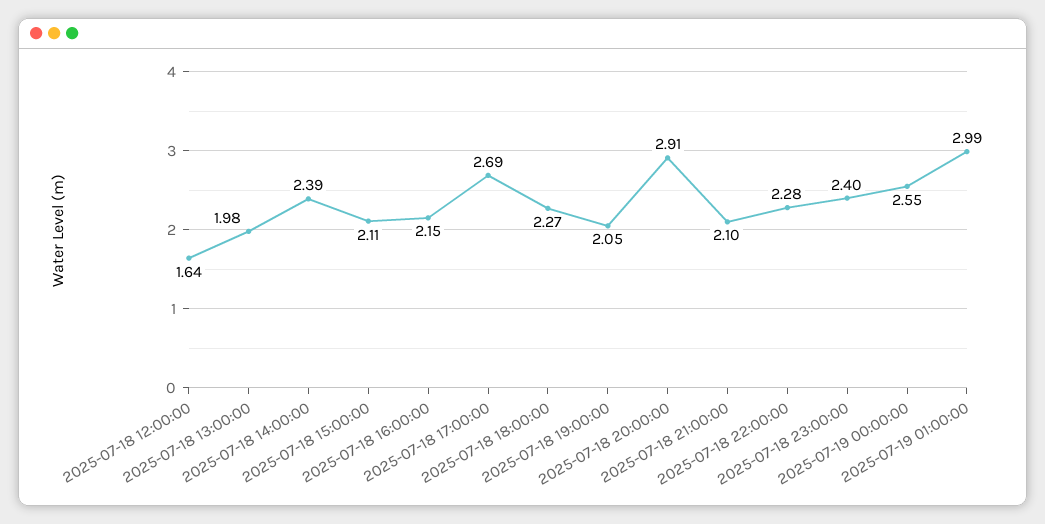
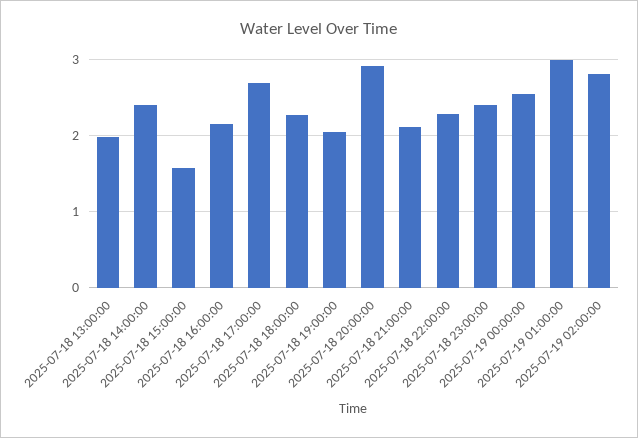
2025-07-18 12:00:00: 1.64 -> none
2025-07-18 15:00:00: 2.11 -> 1.6
2025-07-19 02:00:00: none -> 2.8

